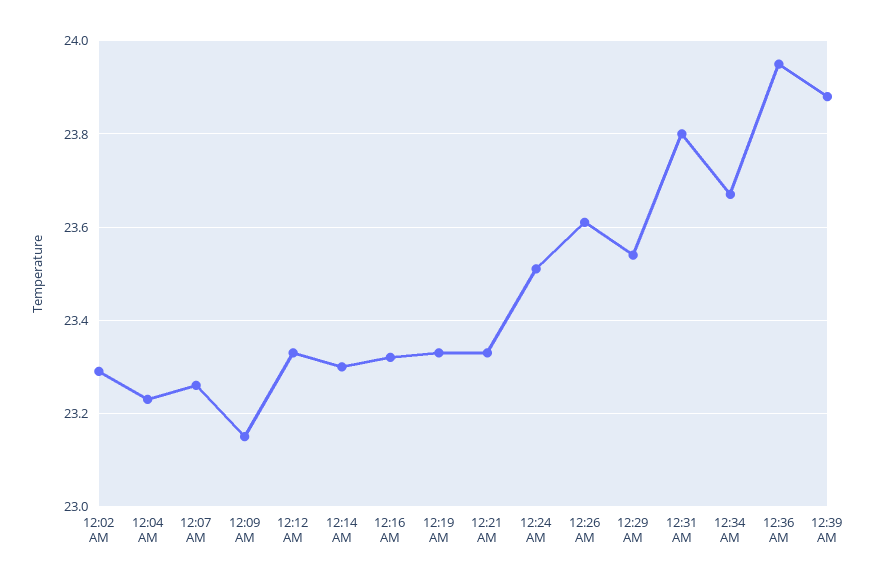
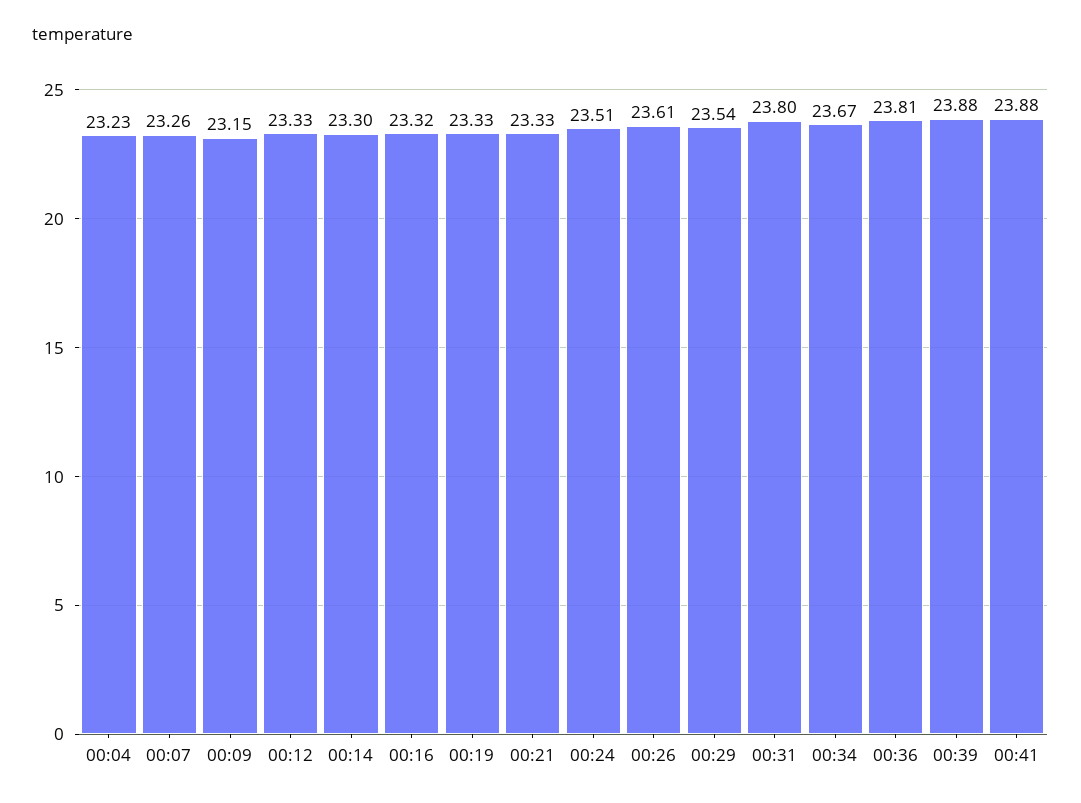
12:02 AM: 23.3 -> none
12:36 AM: 23.95 -> 23.81
00:41: none -> 23.88

